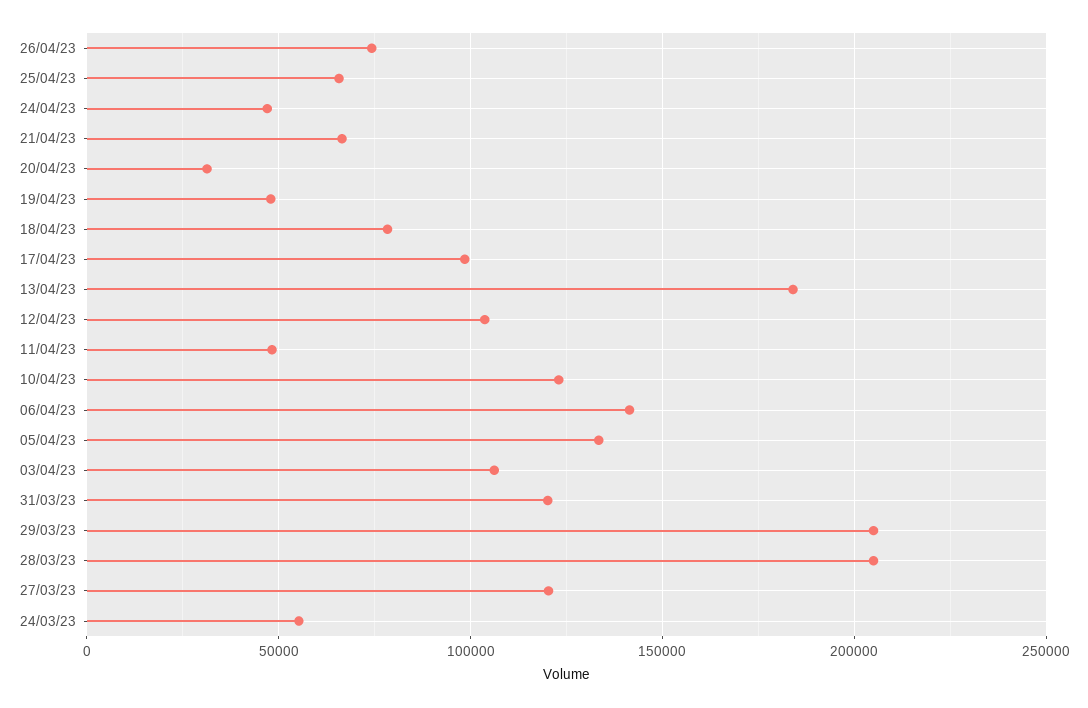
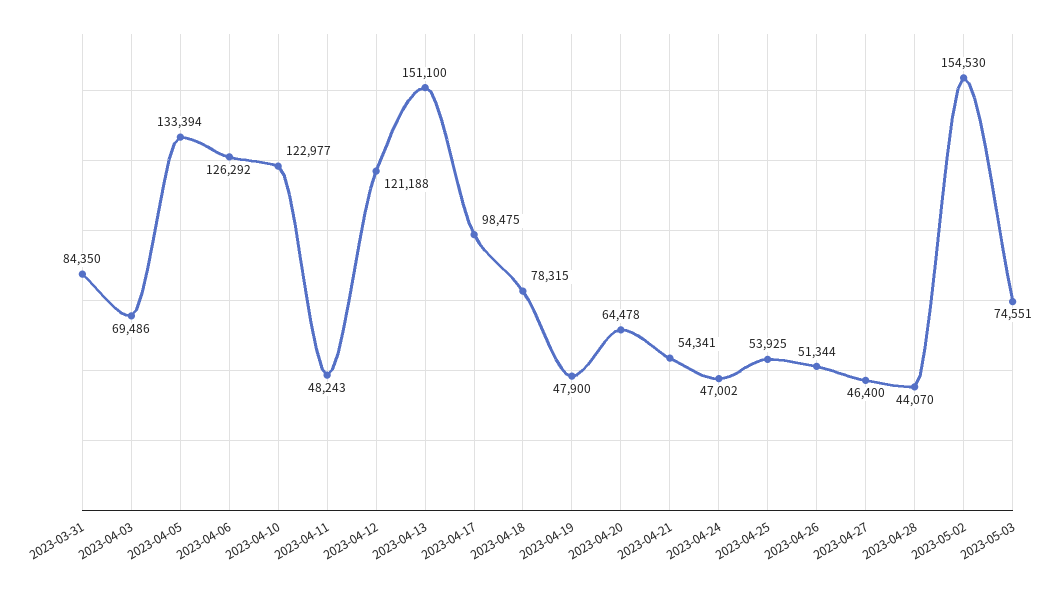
26/04/23: 75000 -> 51344
25/04/23: 65000 -> 53925
21/04/23: 65000 -> 54341
20/04/23: 30000 -> 64478
13/04/23: 185000 -> 151100
12/04/23: 105000 -> 121188
06/04/23: 140000 -> 126292
03/04/23: 105000 -> 69486
31/03/23: 120000 -> 84350
29/03/23: 205000 -> none
28/03/23: 205000 -> none
27/03/23: 120000 -> none
24/03/23: 55000 -> none
2023-04-27: none -> 46400
2023-04-28: none -> 44070
2023-05-02: none -> 154530
2023-05-03: none -> 74551

